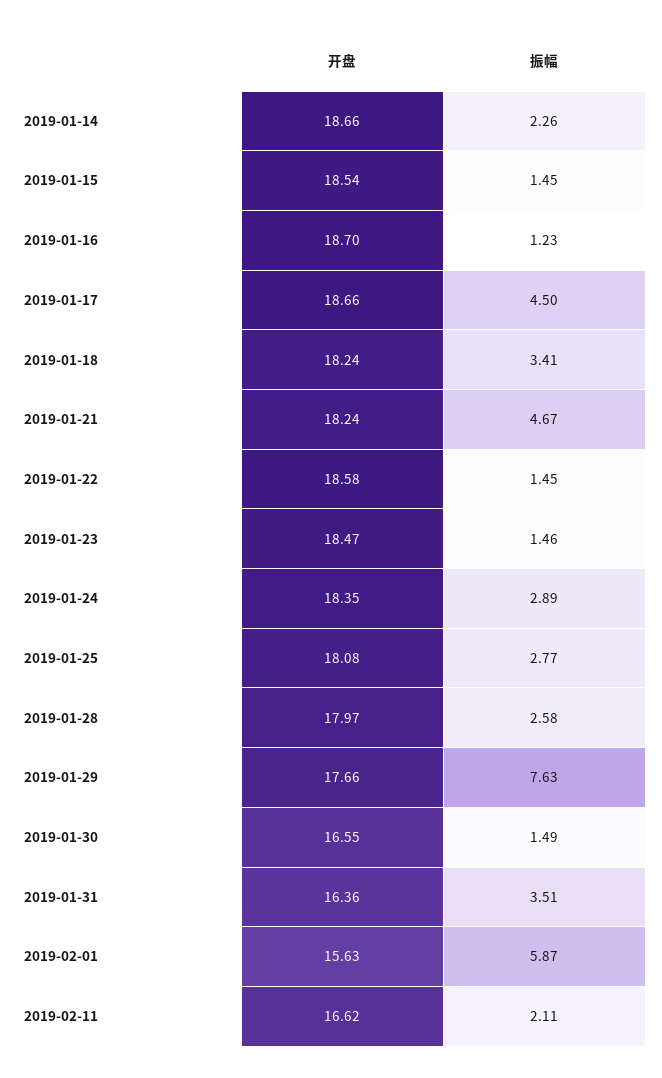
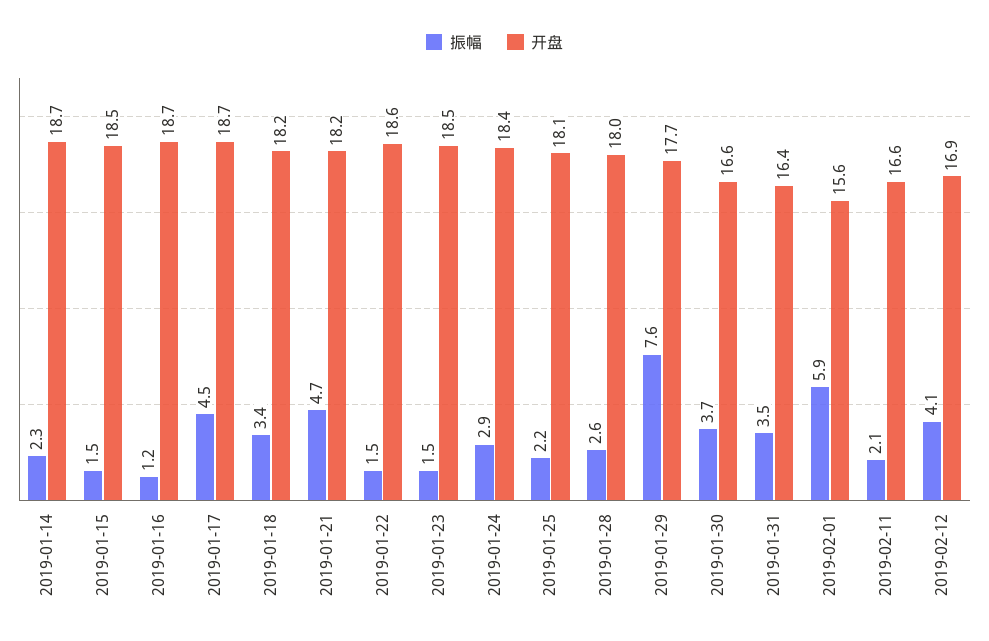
振幅, 2019-01-25: 2.77 -> 2.2
振幅, 2019-01-30: 1.49 -> 3.7
振幅, 2019-02-12: none -> 4.1
开盘, 2019-02-12: none -> 16.9

